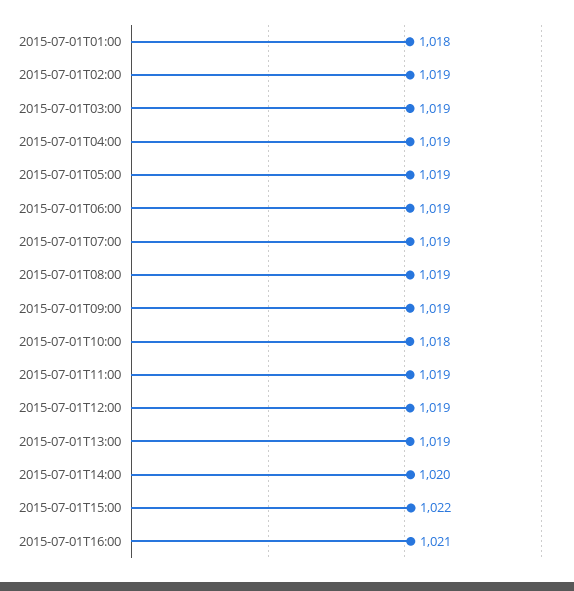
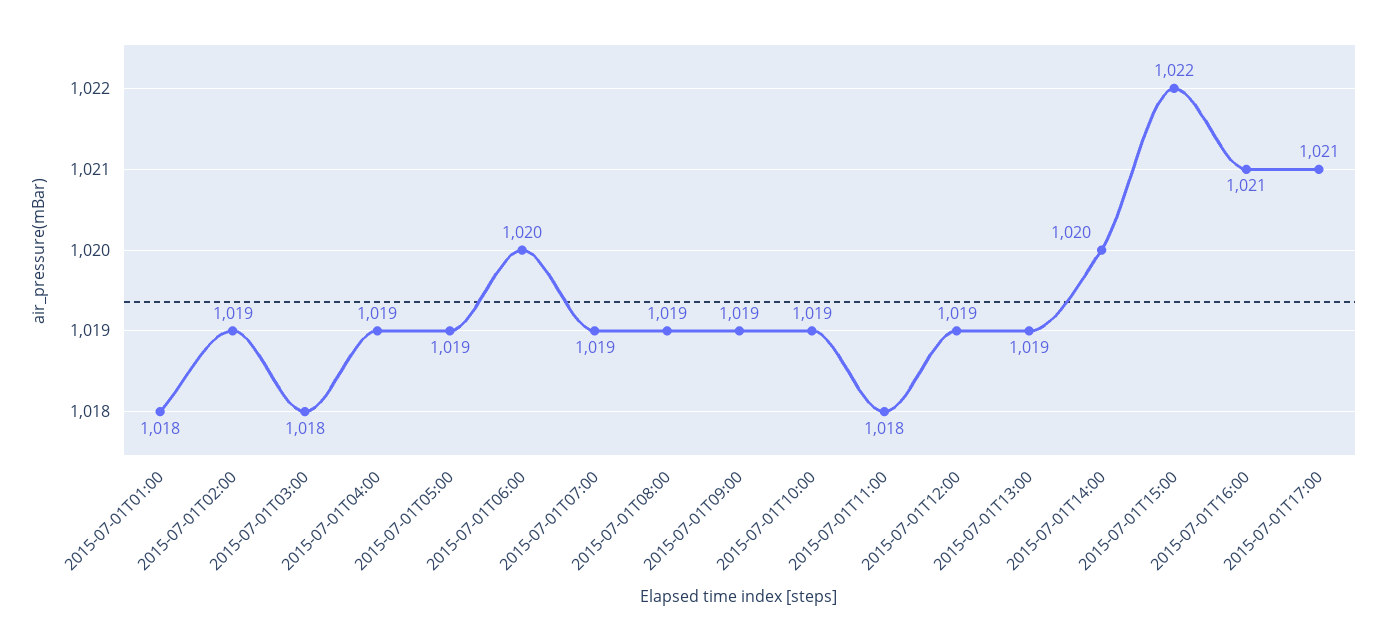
2015-07-01T03:00: 1019 -> 1018
2015-07-01T06:00: 1019 -> 1020
2015-07-01T10:00: 1018 -> 1019
2015-07-01T11:00: 1019 -> 1018
2015-07-01T17:00: none -> 1021

